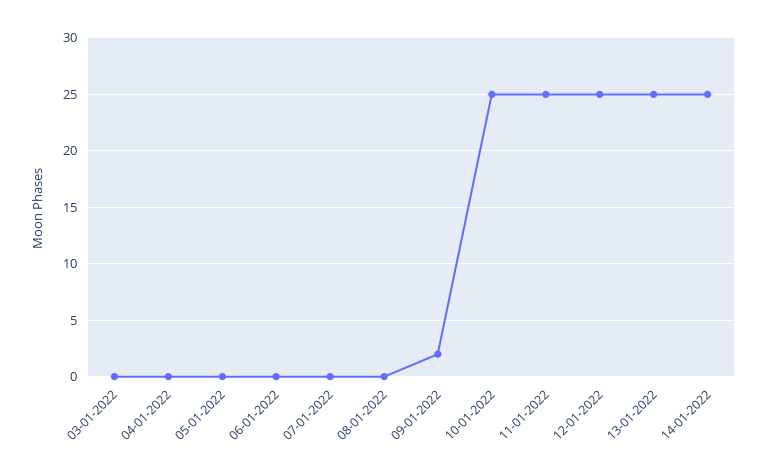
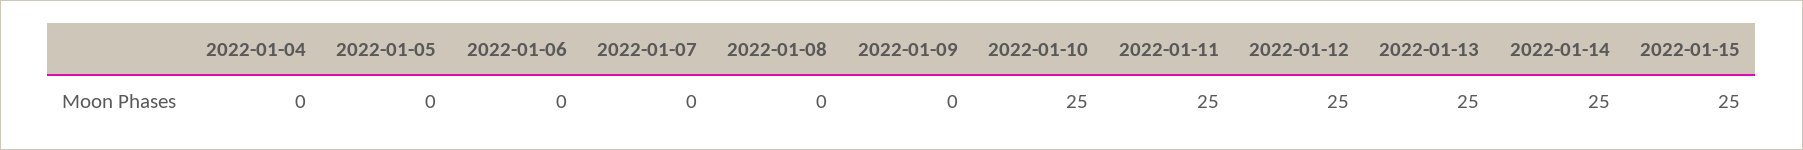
03-01-2022: 0 -> none
09-01-2022: 2 -> 0
2022-01-15: none -> 25

